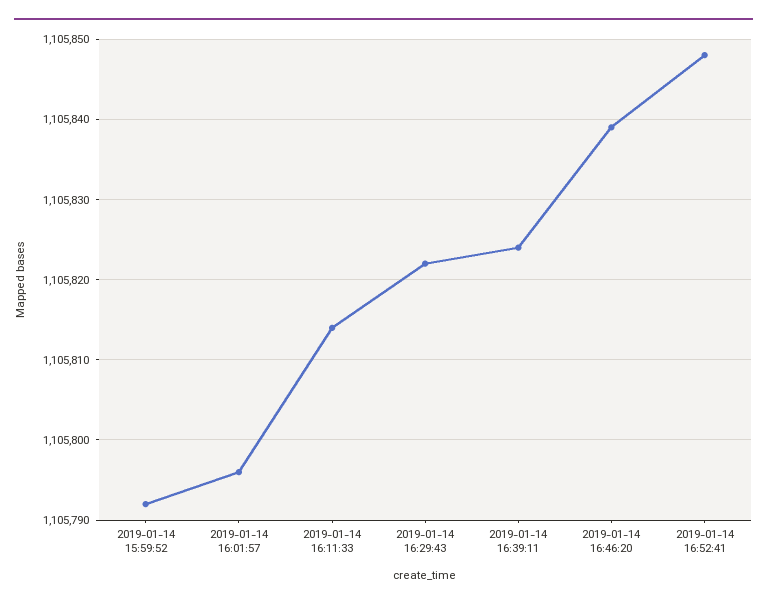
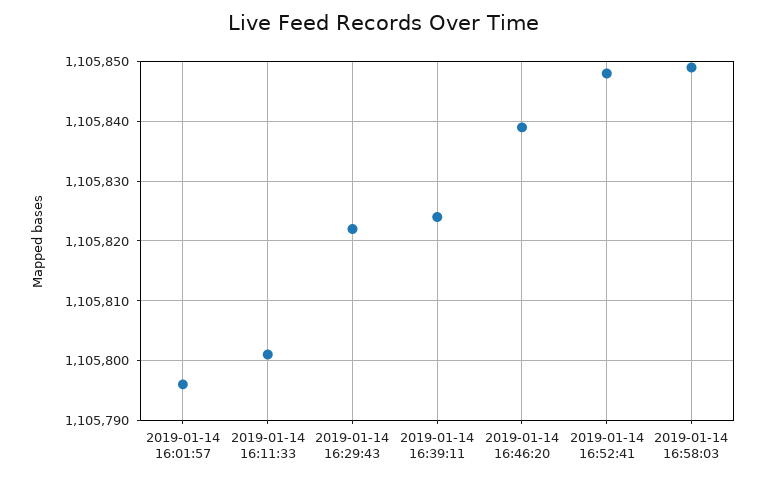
2019-01-14 15:59:52: 1105792 -> none
2019-01-14 16:11:33: 1105814 -> 1105800
2019-01-14 16:58:03: none -> 1105850

